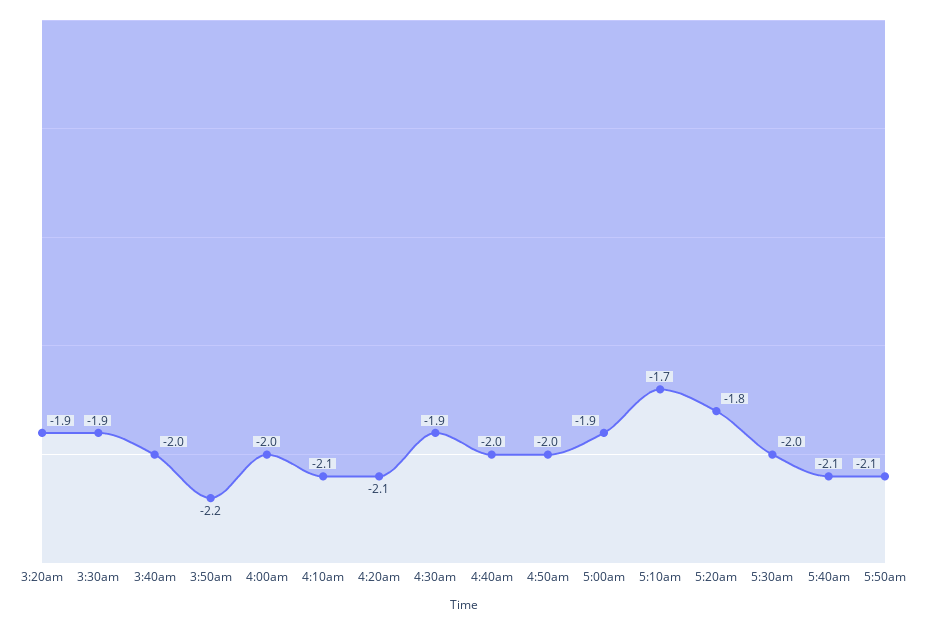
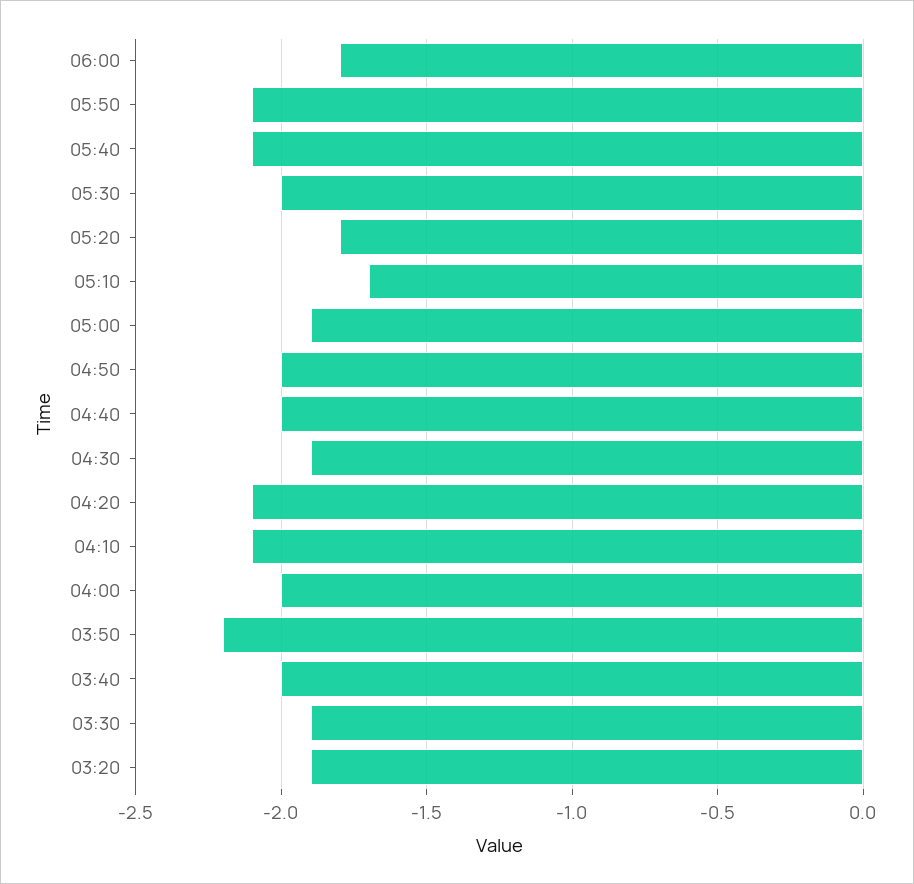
06:00: none -> -1.8

